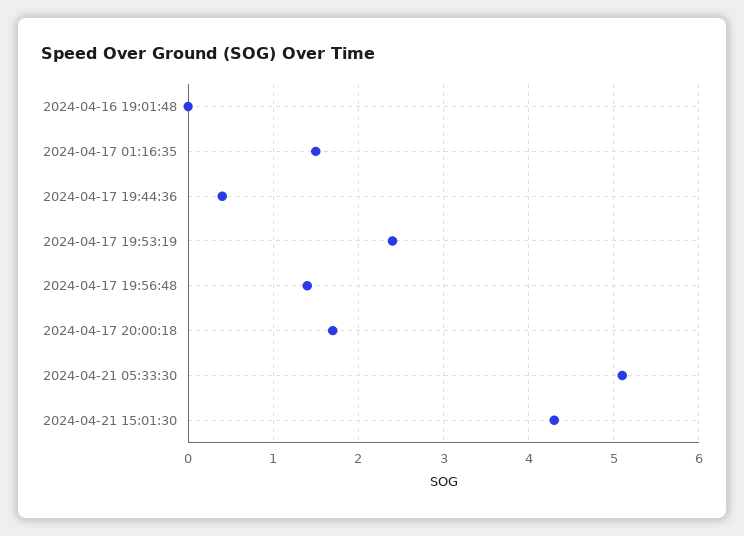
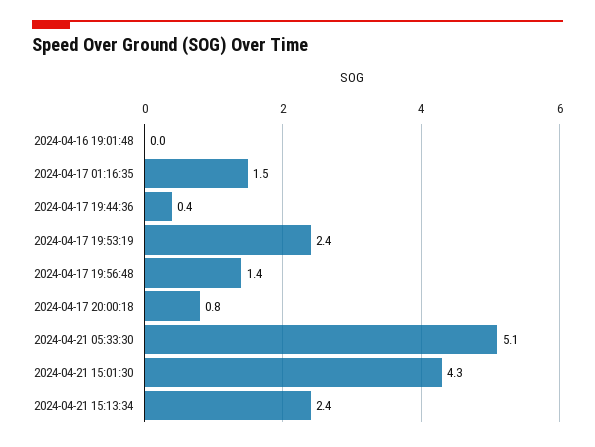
2024-04-17 20:00:18: 1.7 -> 0.8
2024-04-21 15:13:34: none -> 2.4

